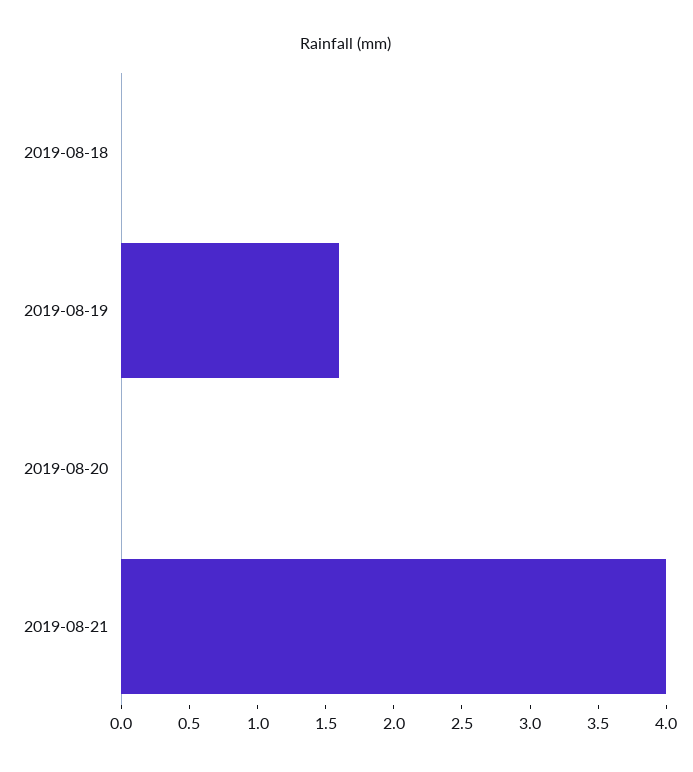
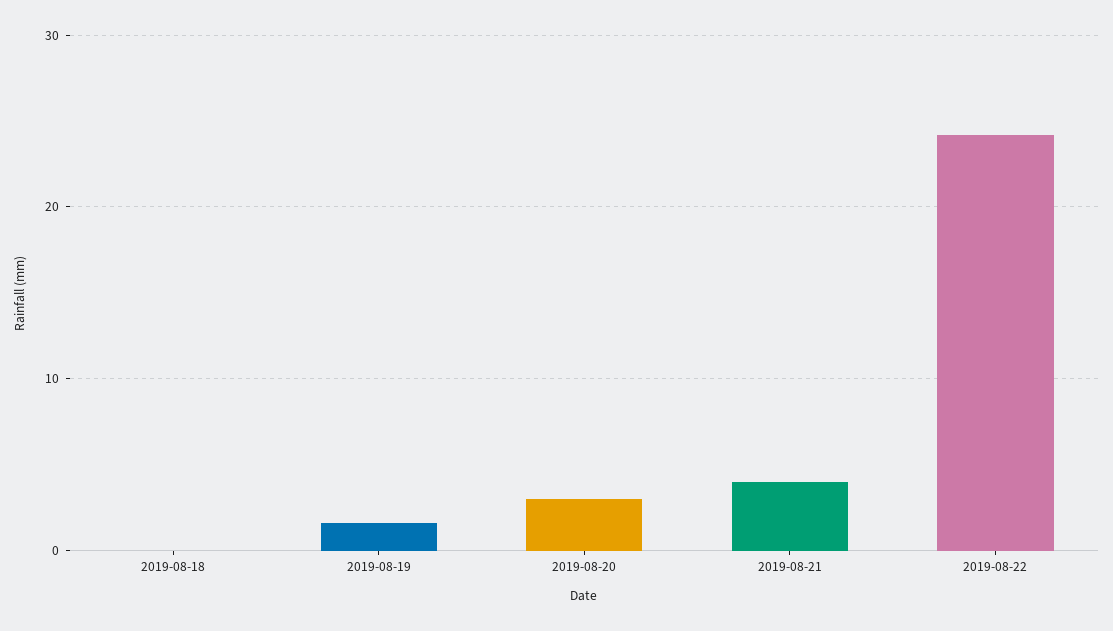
2019-08-20: 0 -> 3
2019-08-22: none -> 24

